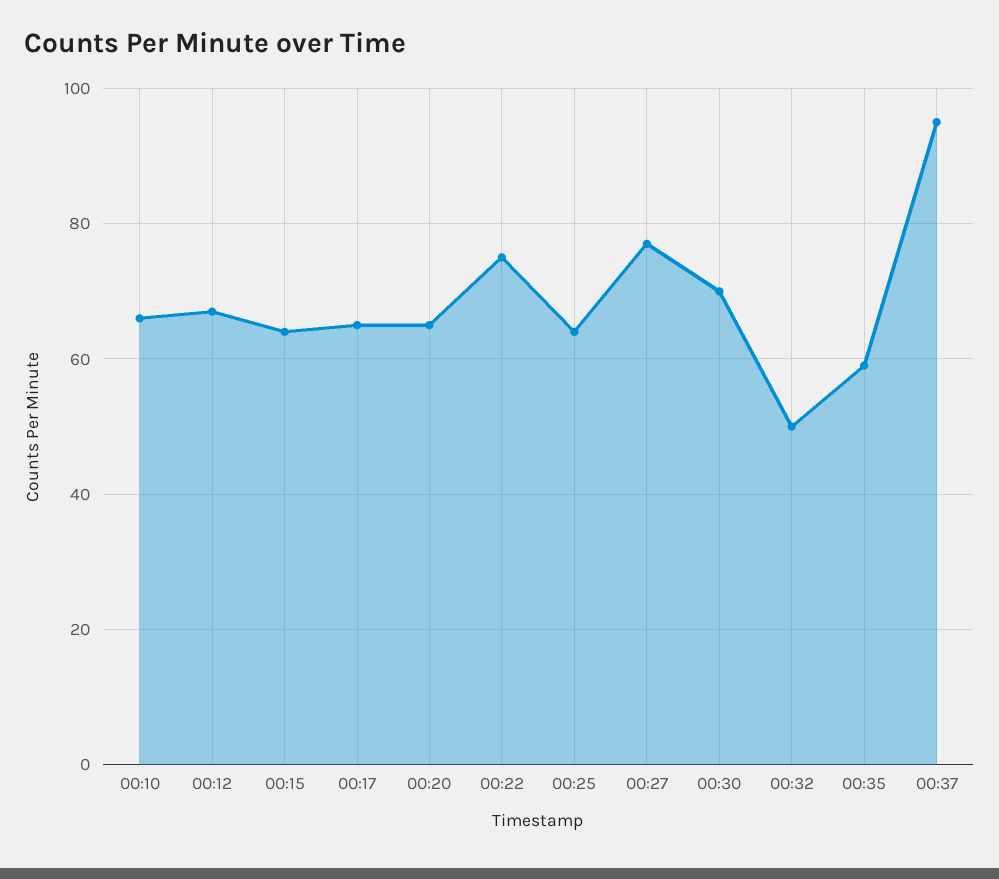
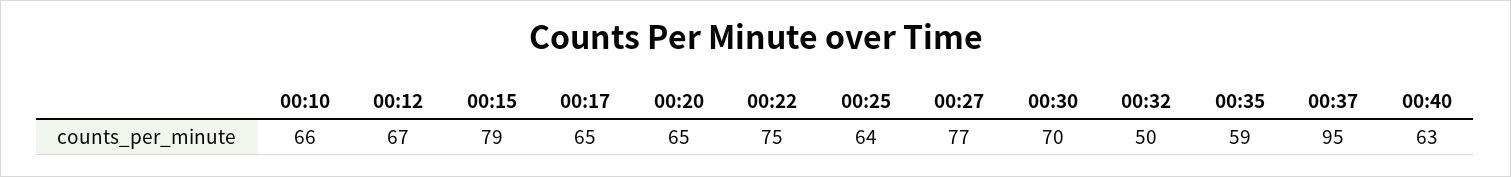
00:15: 65 -> 79
00:40: none -> 63

